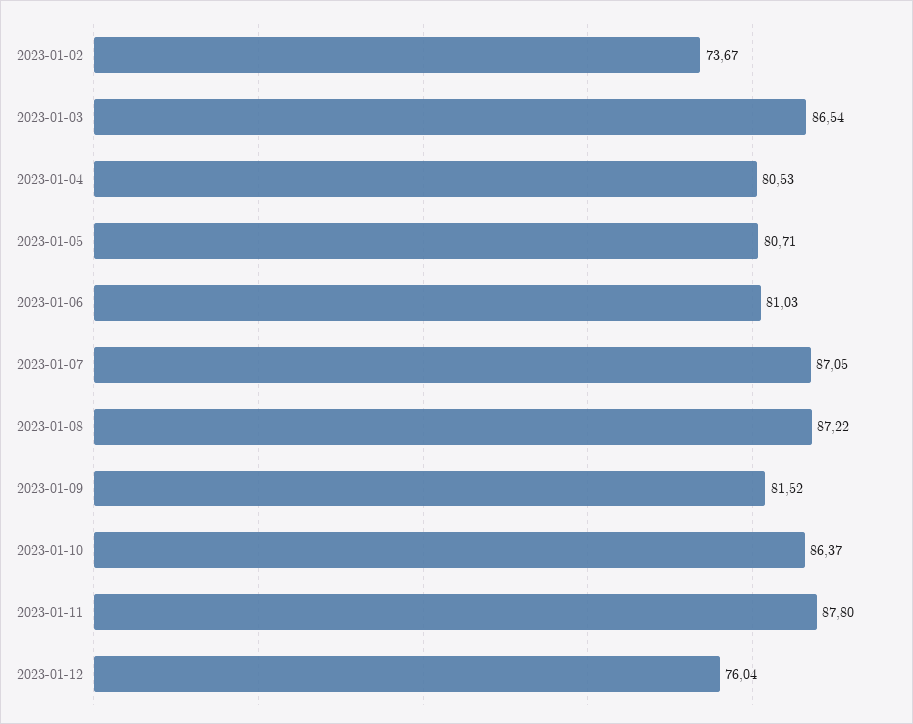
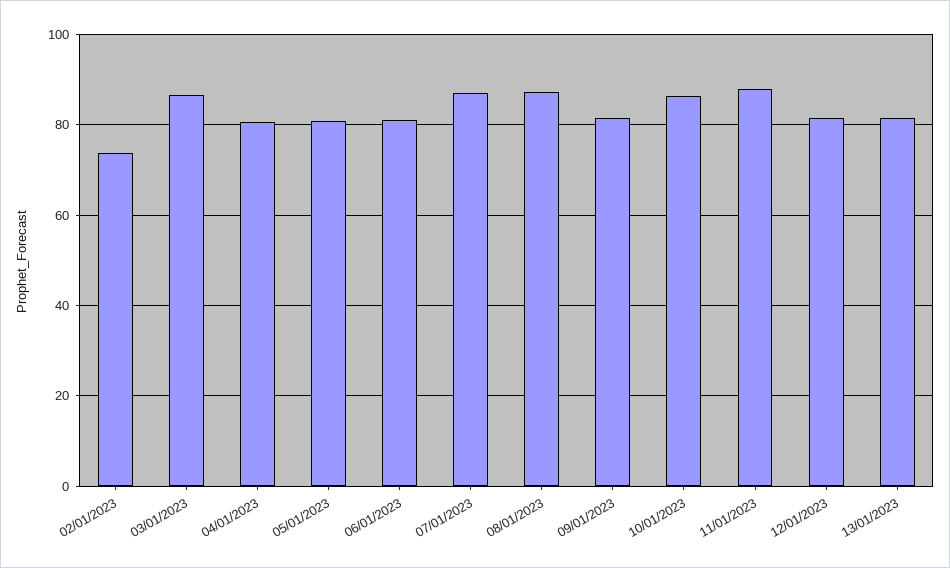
2023-01-12: 76.04 -> 82
13/01/2023: none -> 82

